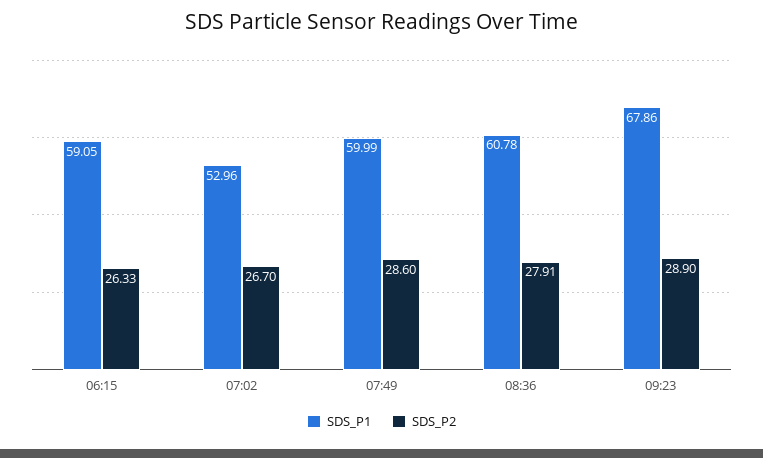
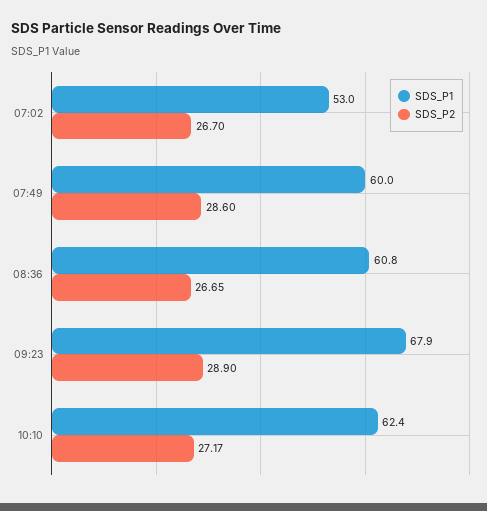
SDS_P1, 06:15: 59.05 -> none
SDS_P2, 06:15: 26.33 -> none
SDS_P2, 08:36: 27.91 -> 26.65
SDS_P1, 10:10: none -> 62.4
SDS_P2, 10:10: none -> 27.17

